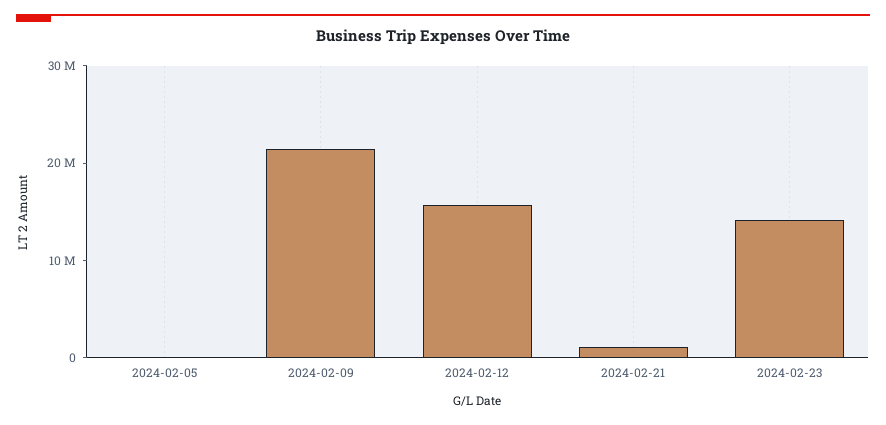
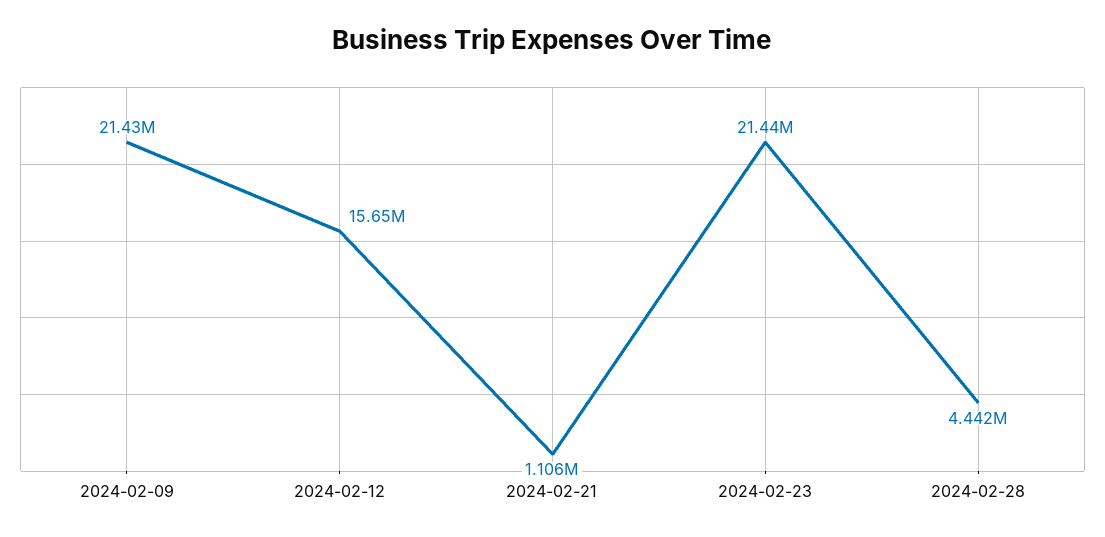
2024-02-05: 0 -> none
2024-02-23: 14000000 -> 21440000
2024-02-28: none -> 4442000

